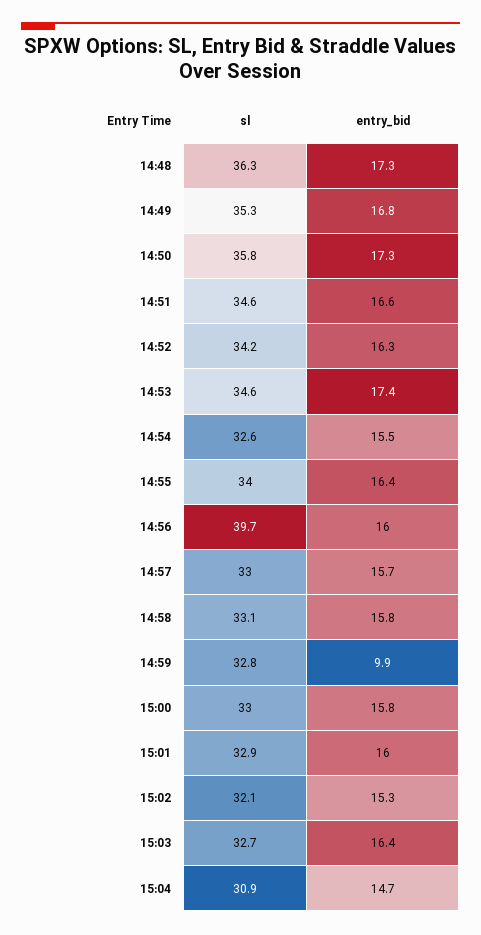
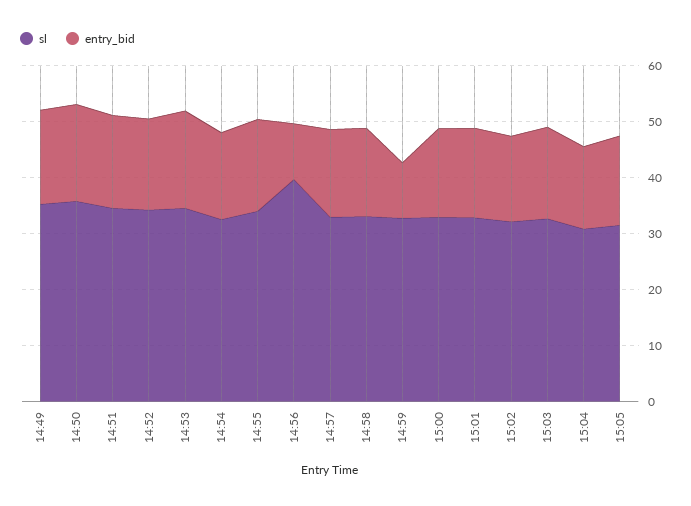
sl, 14:48: 36.3 -> none
entry_bid, 14:48: 17.3 -> none
entry_bid, 14:56: 16 -> 10
sl, 15:05: none -> 32
entry_bid, 15:05: none -> 16

